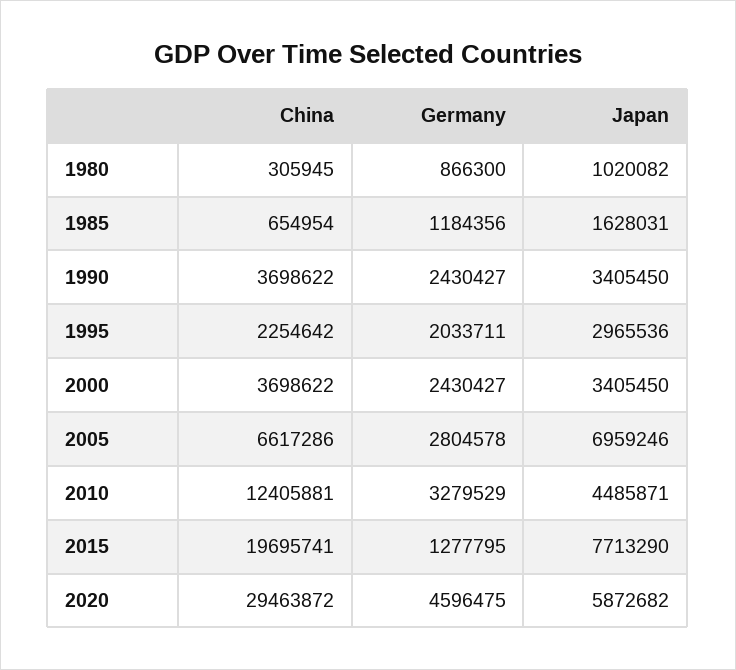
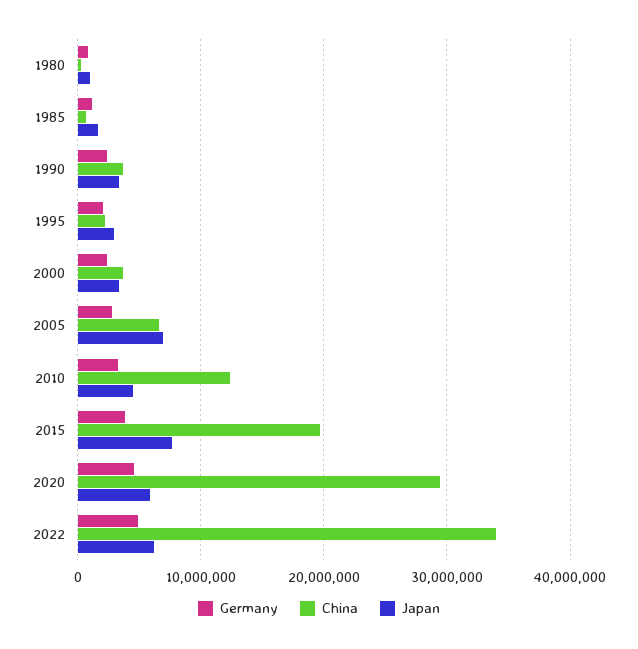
Germany, 2015: 1277795 -> 4000000
Germany, 2022: none -> 5000000
China, 2022: none -> 34000000
Japan, 2022: none -> 6000000

